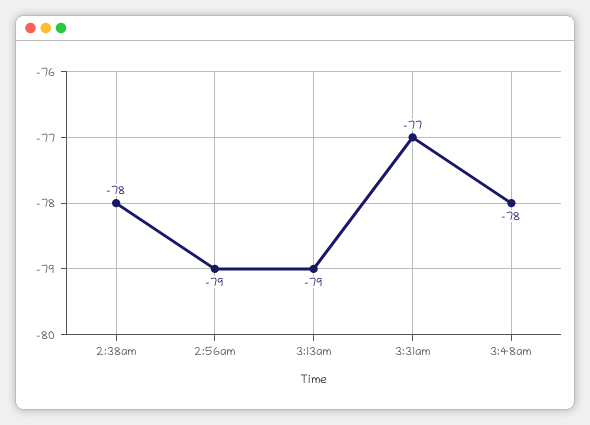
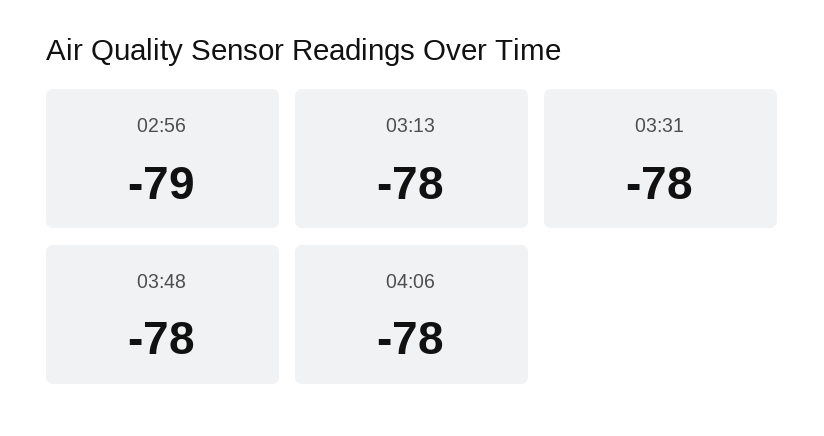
2:38am: -78 -> none
3:13am: -79 -> -78
3:31am: -77 -> -78
04:06: none -> -78

